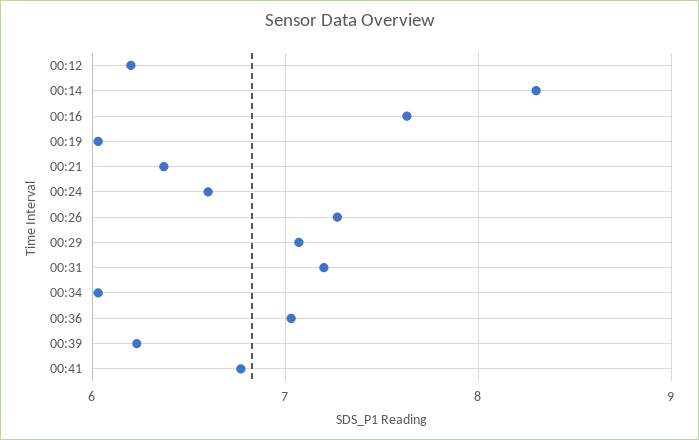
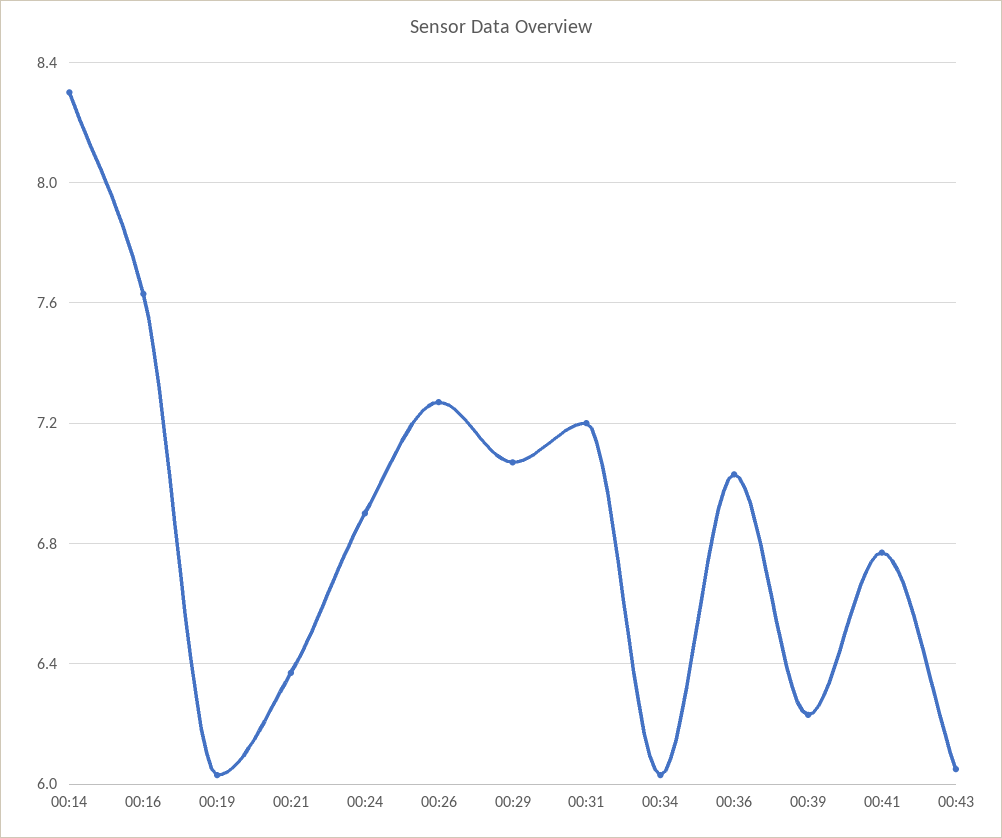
00:12: 6.2 -> none
00:24: 6.6 -> 6.9
00:43: none -> 6.05

